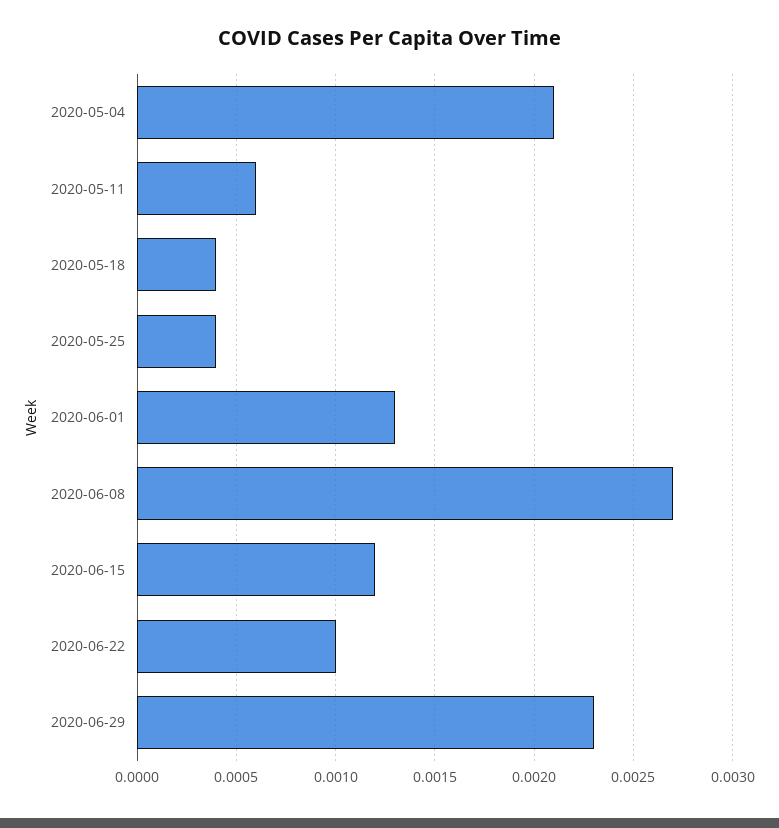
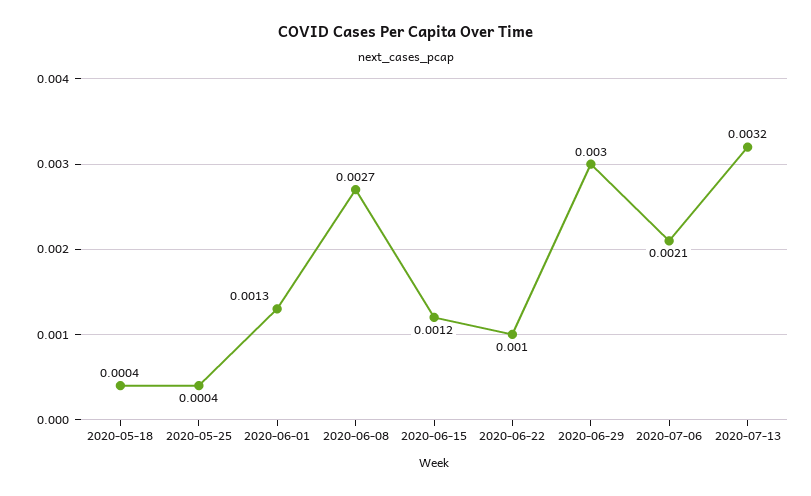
2020-05-04: 0.0021 -> none
2020-05-11: 0.0006 -> none
2020-06-29: 0.0023 -> 0.003
2020-07-06: none -> 0.0021
2020-07-13: none -> 0.0032

